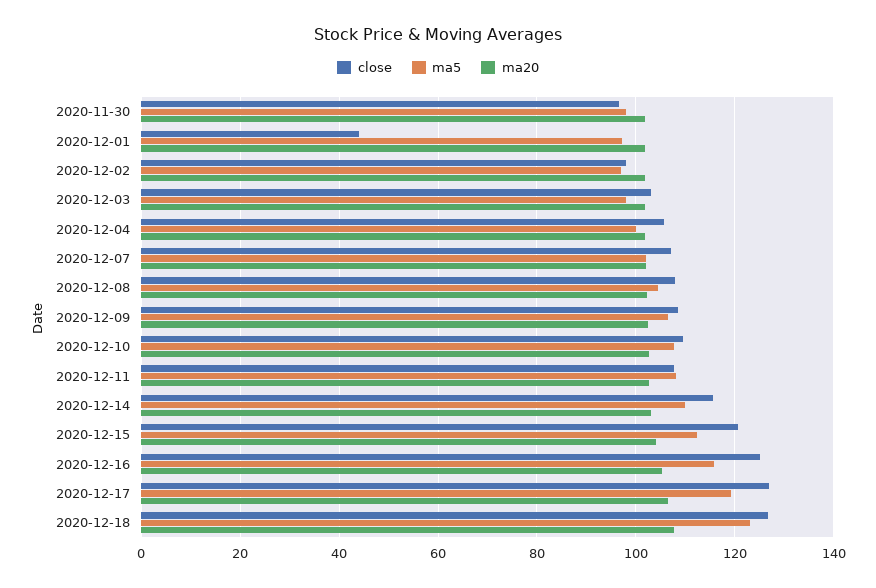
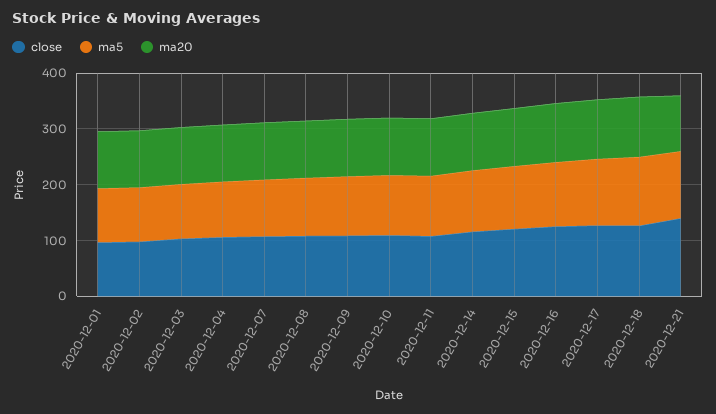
close, 2020-11-30: 96 -> none
ma5, 2020-11-30: 98 -> none
ma20, 2020-11-30: 102 -> none
close, 2020-12-01: 44 -> 100
close, 2020-12-21: none -> 140
ma5, 2020-12-21: none -> 120
ma20, 2020-12-21: none -> 100

